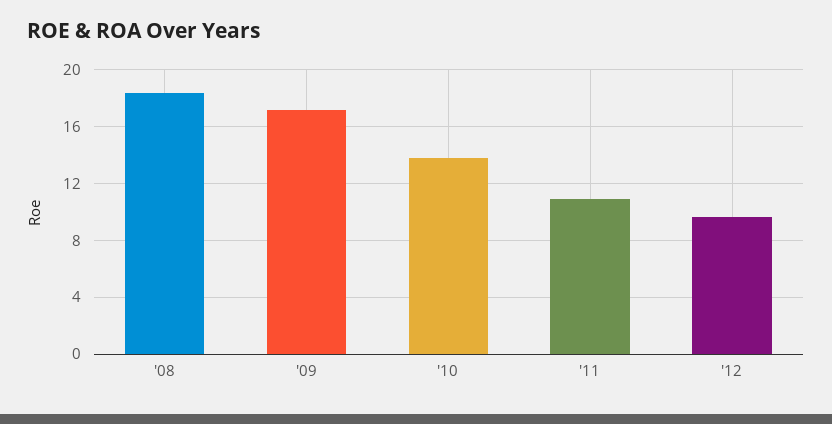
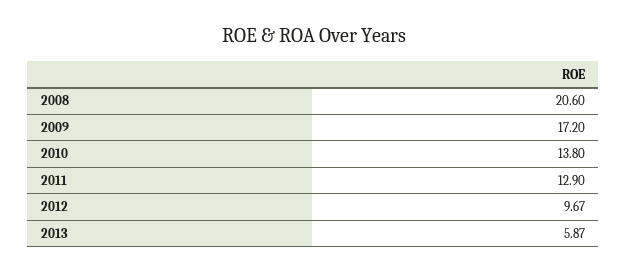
'08: 18.5 -> 20.6
'11: 11 -> 12.9
2013: none -> 5.87

